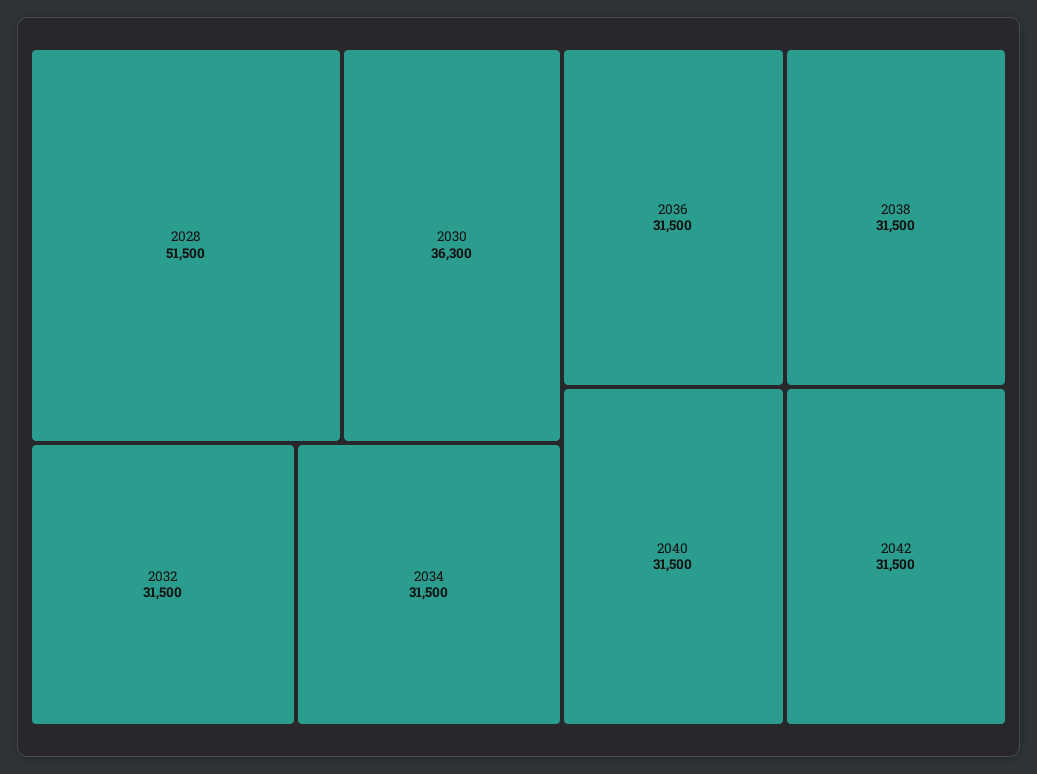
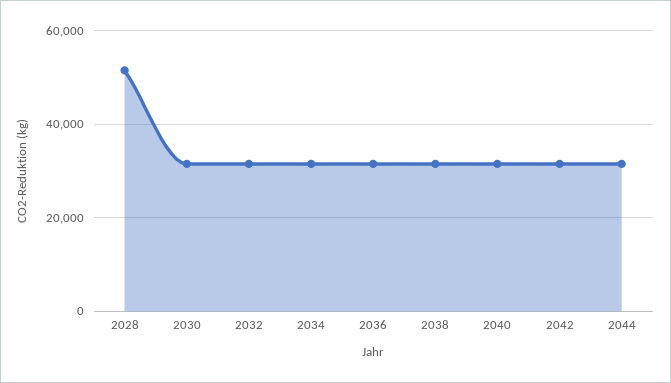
2030: 36300 -> 32000
2044: none -> 32000

